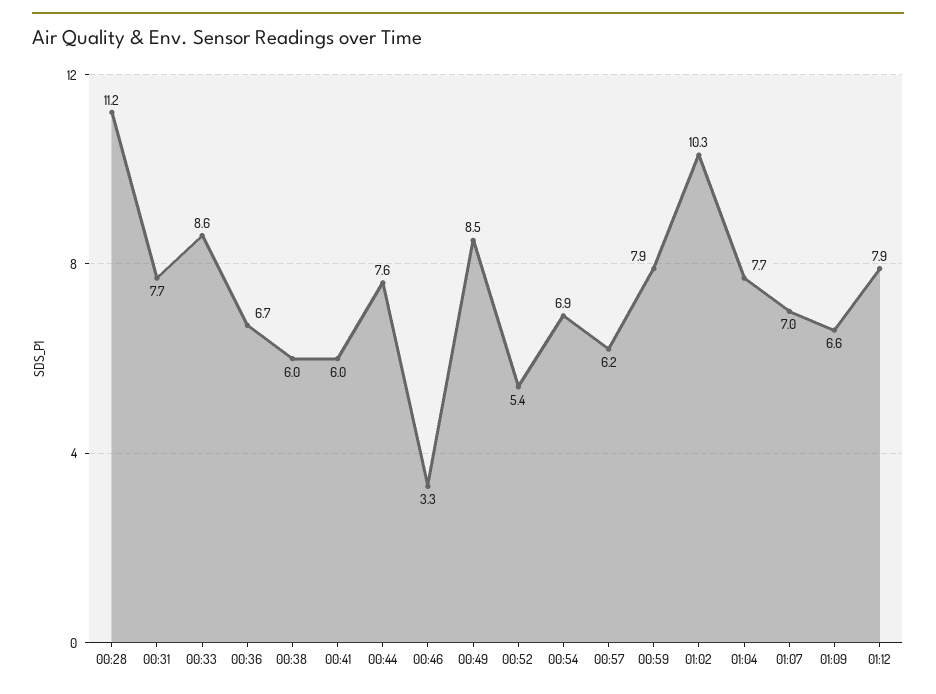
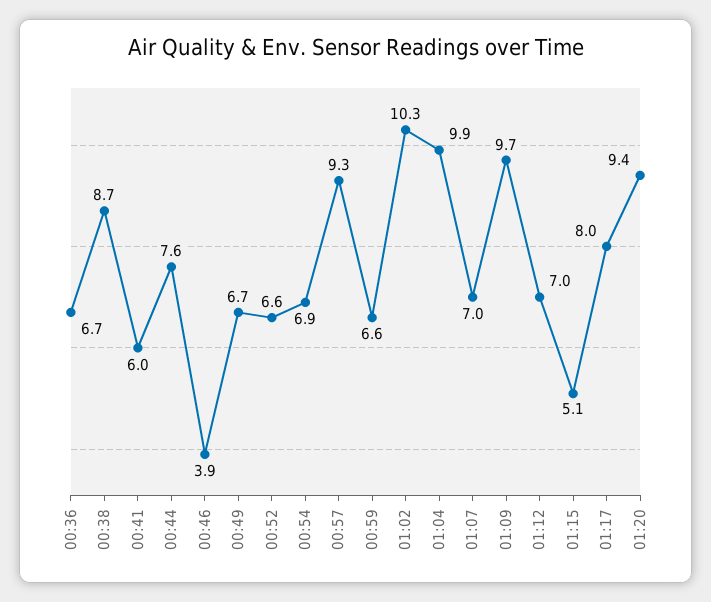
00:28: 11.2 -> none
00:31: 7.7 -> none
00:33: 8.6 -> none
00:38: 6 -> 8.7
00:46: 3.3 -> 3.9
00:49: 8.5 -> 6.7
00:52: 5.4 -> 6.6
00:57: 6.2 -> 9.3
00:59: 7.9 -> 6.6
01:04: 7.7 -> 9.9
01:09: 6.6 -> 9.7
01:12: 7.9 -> 7
01:15: none -> 5.1
01:17: none -> 8
01:20: none -> 9.4

